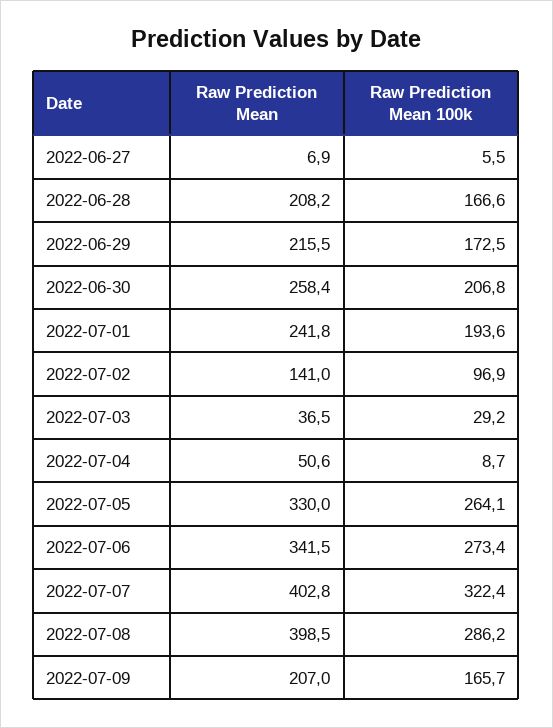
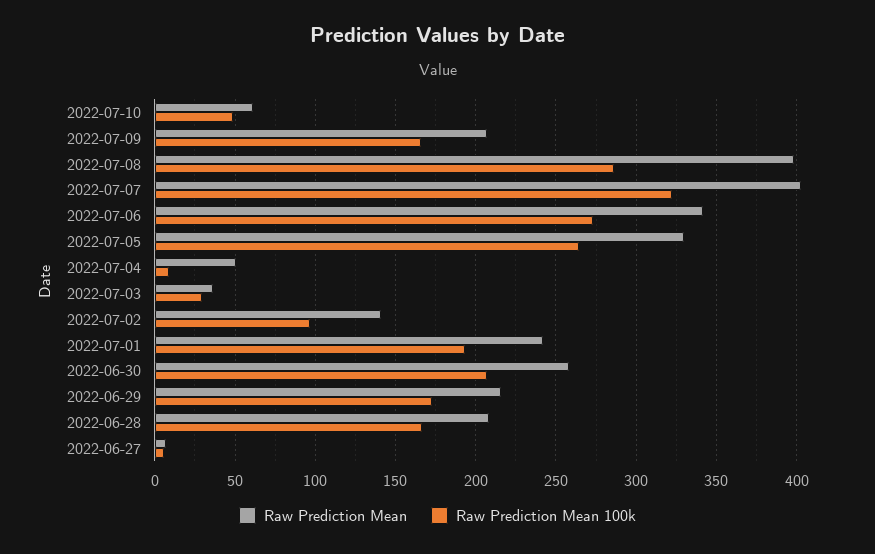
Raw Prediction Mean, 2022-07-10: none -> 60
Raw Prediction Mean 100k, 2022-07-10: none -> 50

